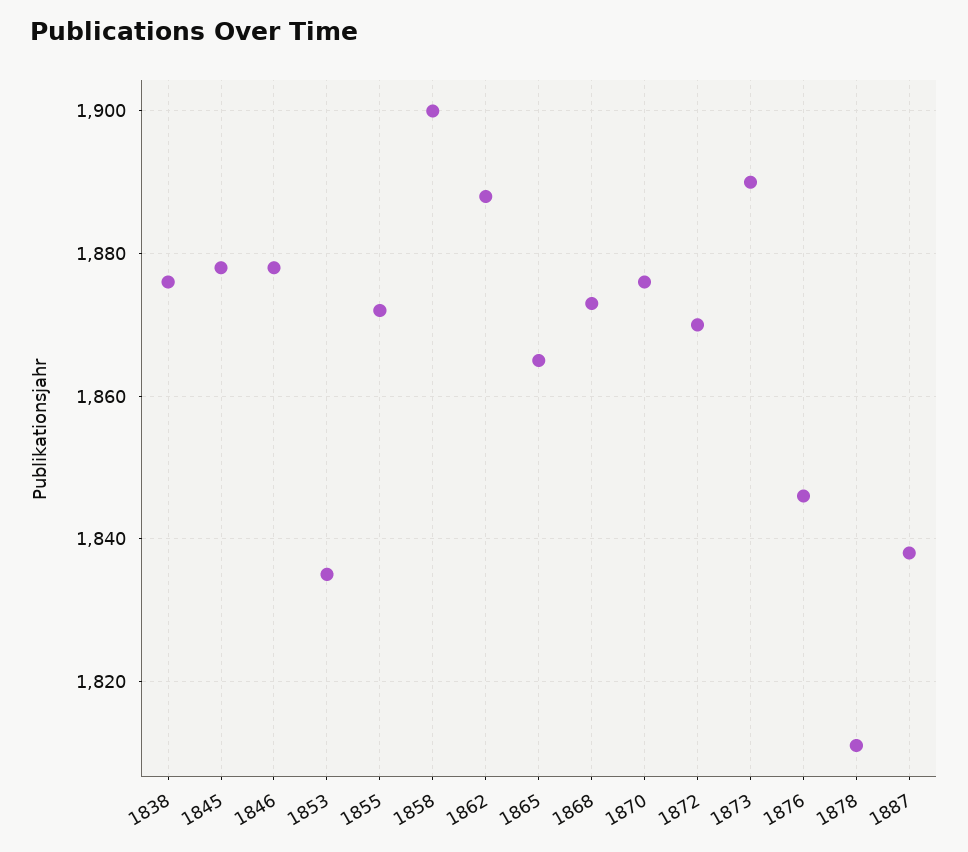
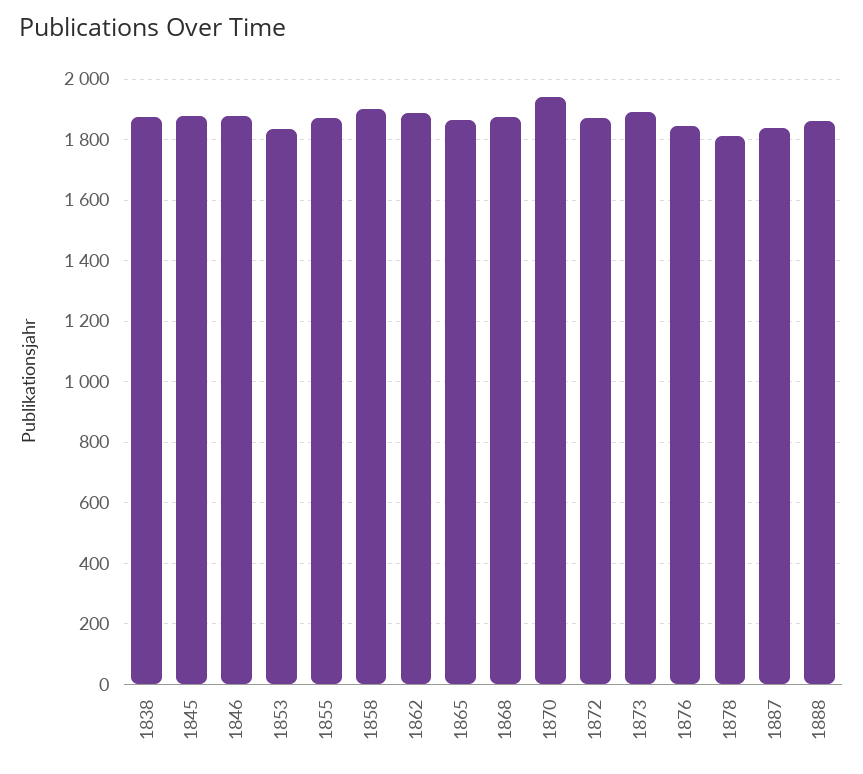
1870: 1875 -> 1940
1888: none -> 1860

